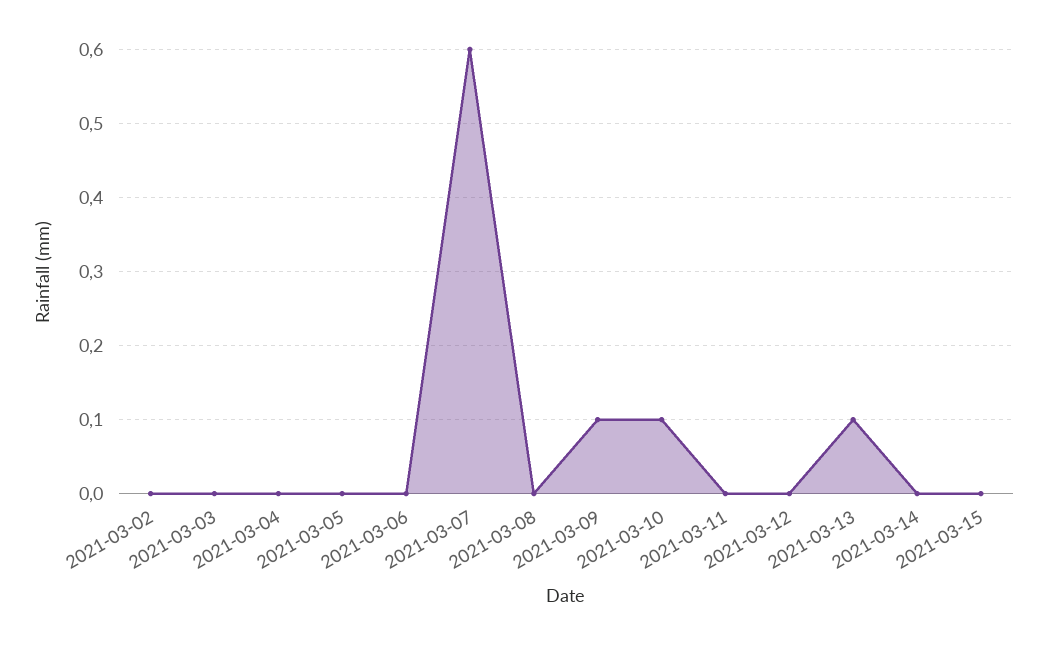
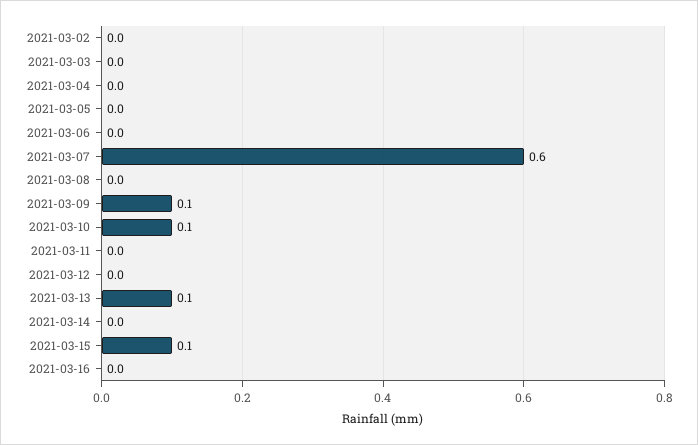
2021-03-15: 0 -> 0.1
2021-03-16: none -> 0

